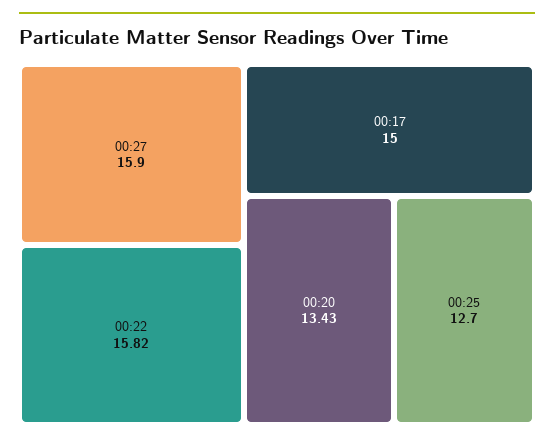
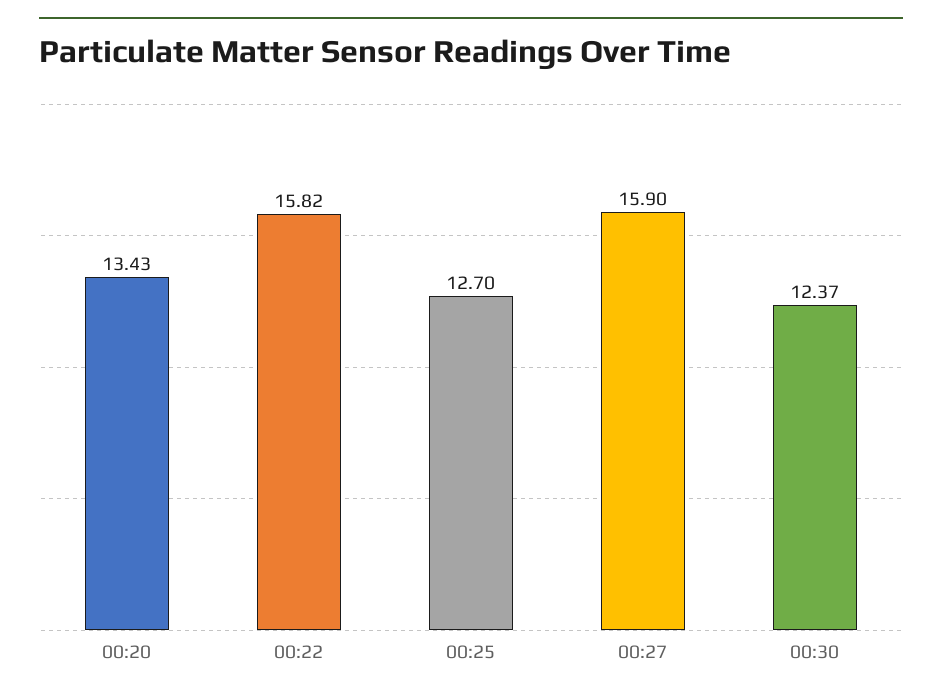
00:17: 15 -> none
00:30: none -> 12.37

